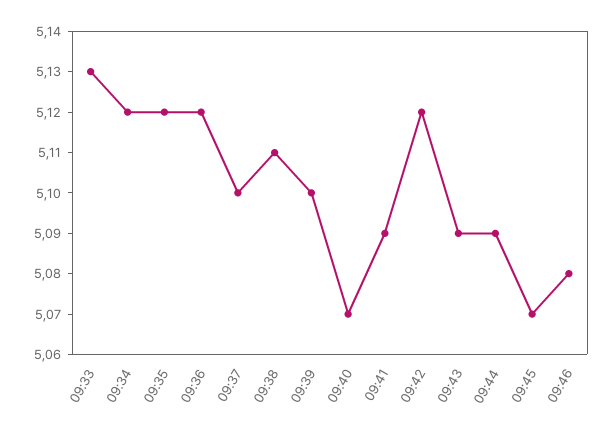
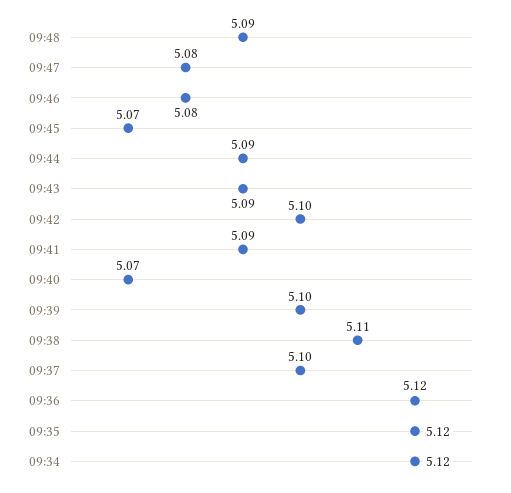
09:33: 5.13 -> none
09:42: 5.12 -> 5.1
09:48: none -> 5.09
09:47: none -> 5.08

